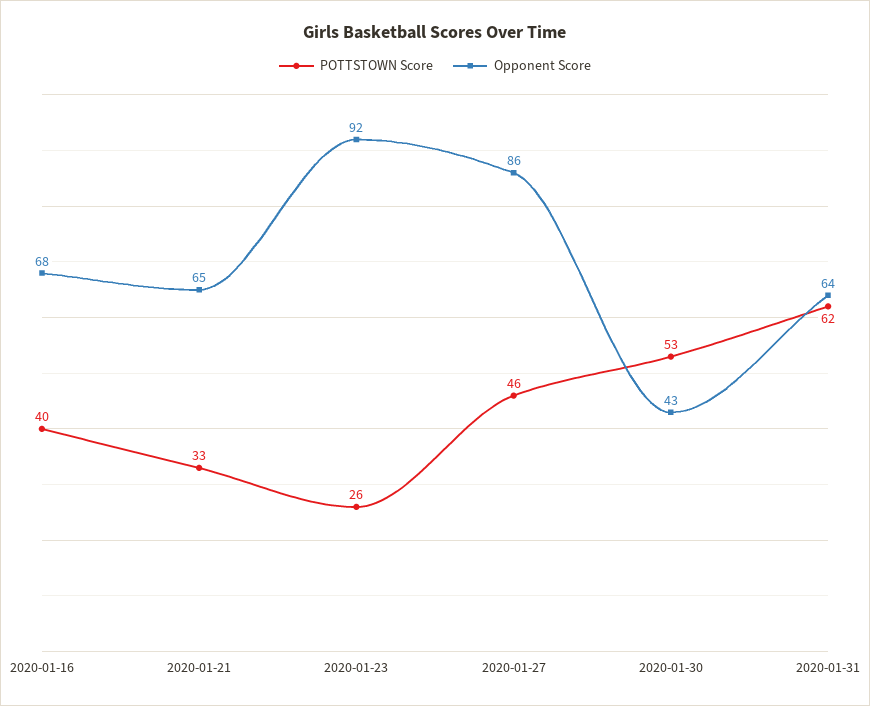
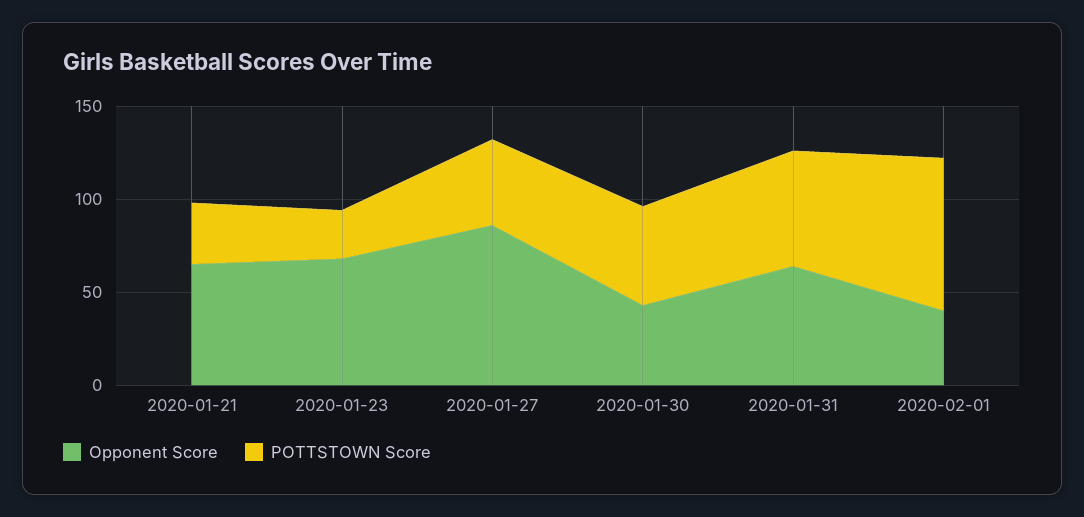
POTTSTOWN Score, 2020-01-16: 40 -> none
Opponent Score, 2020-01-16: 68 -> none
Opponent Score, 2020-01-23: 92 -> 70
Opponent Score, 2020-02-01: none -> 40
POTTSTOWN Score, 2020-02-01: none -> 80

